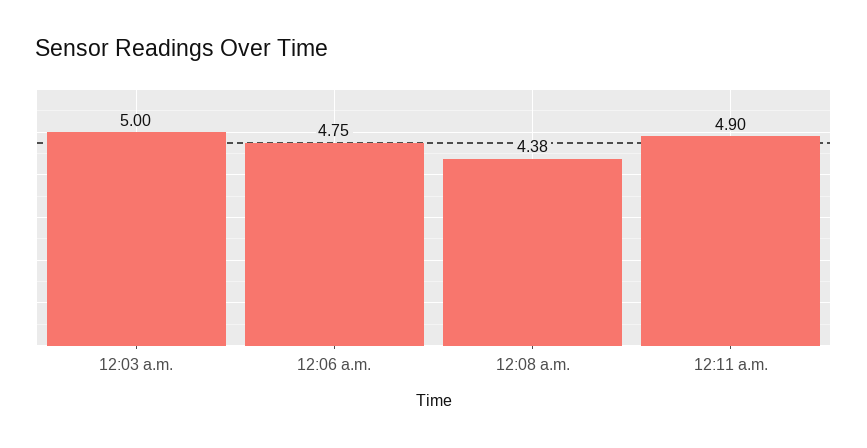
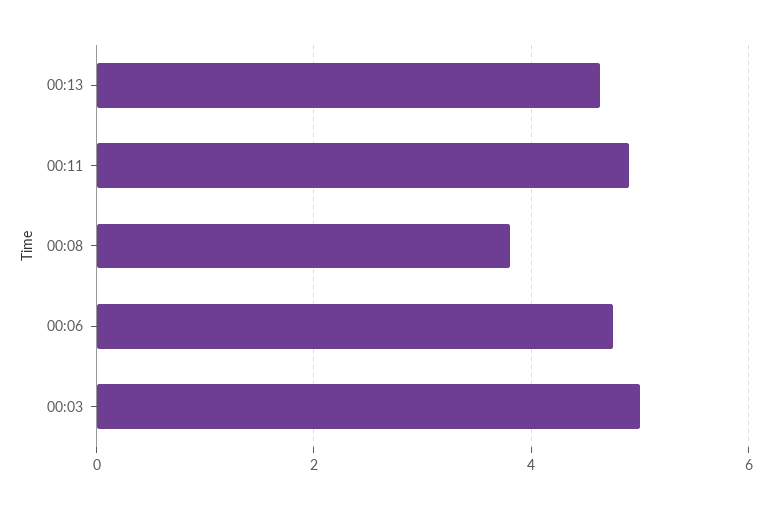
12:08 a.m.: 4.38 -> 3.8
00:13: none -> 4.6

